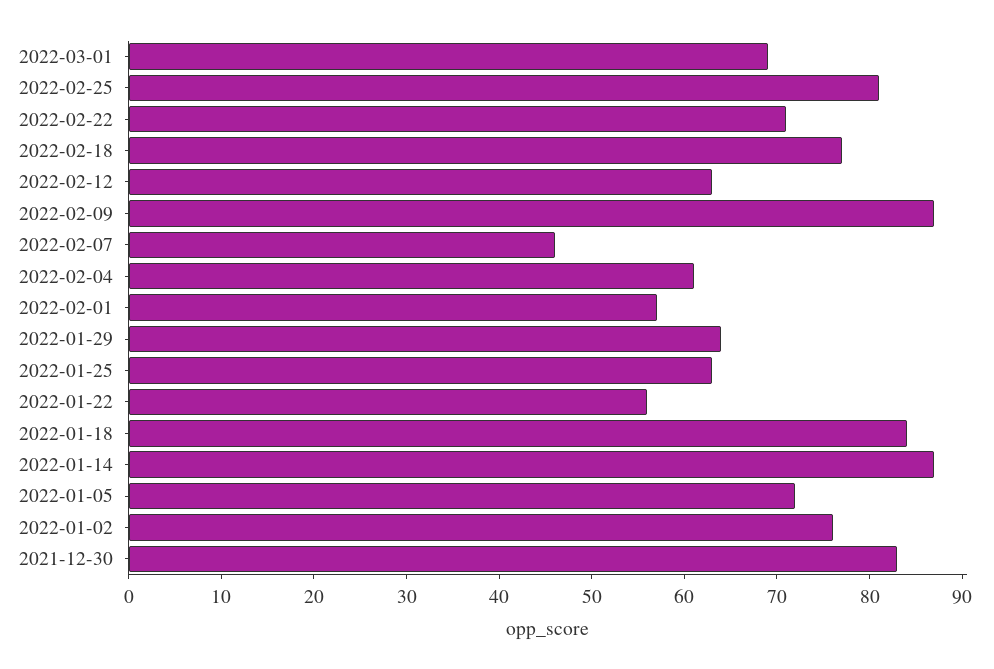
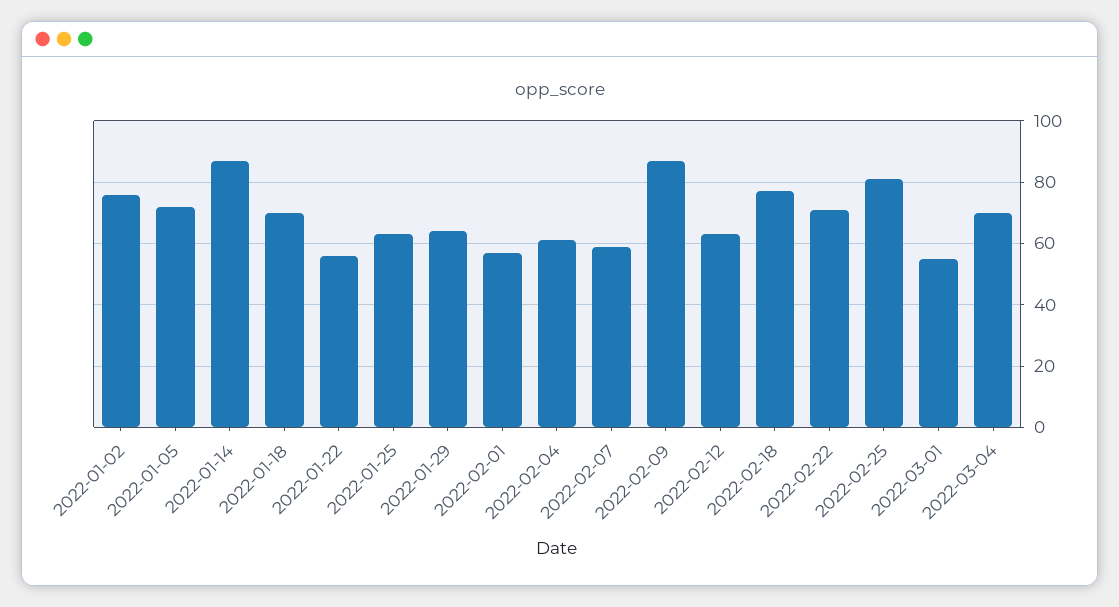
2022-03-01: 69 -> 55
2022-02-07: 46 -> 60
2022-01-18: 84 -> 70
2021-12-30: 83 -> none
2022-03-04: none -> 70

